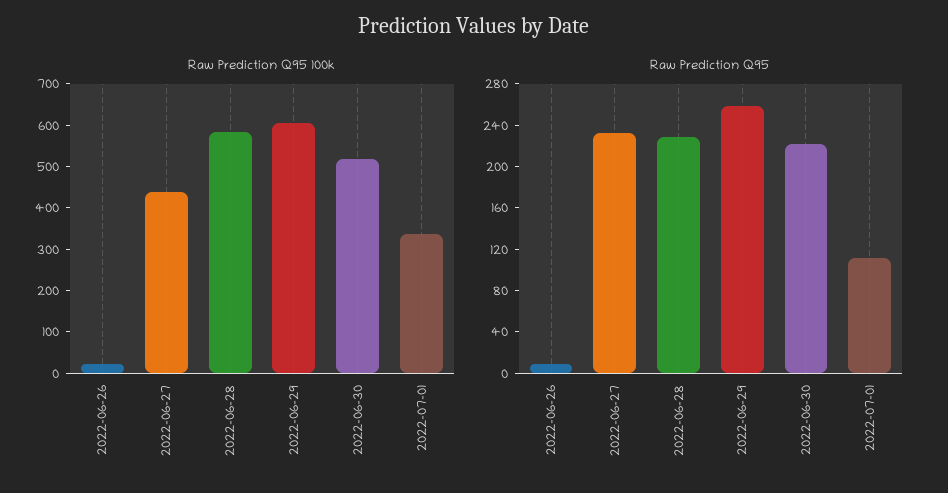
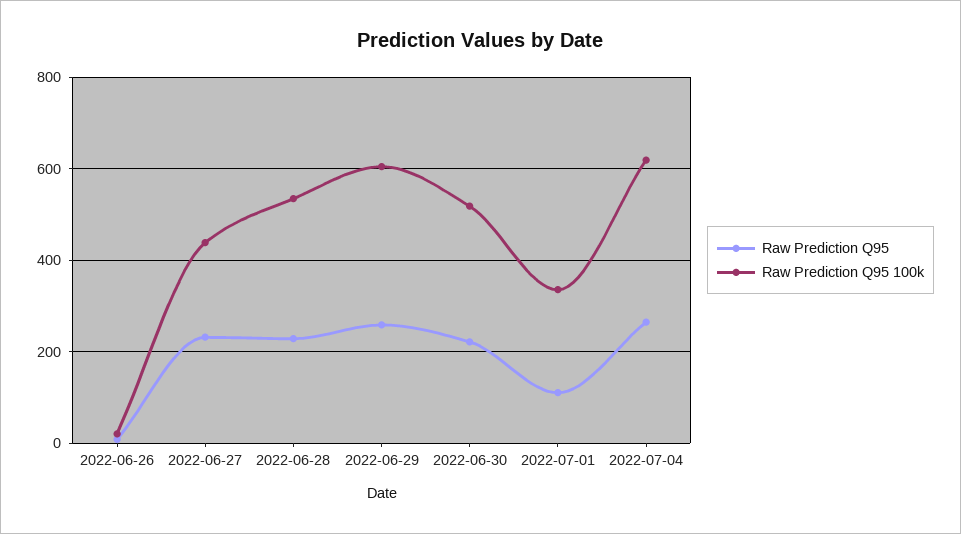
Raw Prediction Q95 100k, 2022-06-28: 580 -> 540
Raw Prediction Q95, 2022-07-04: none -> 260
Raw Prediction Q95 100k, 2022-07-04: none -> 620

